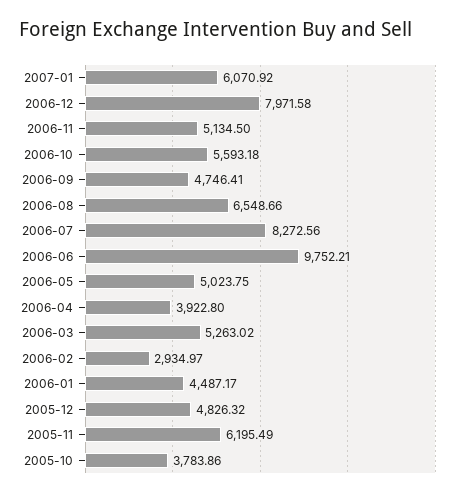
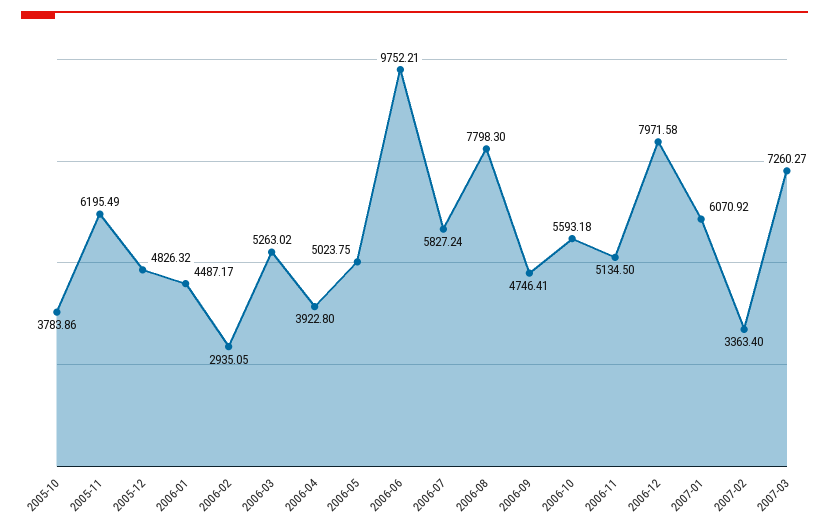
2006-08: 6548.66 -> 7798.3
2006-07: 8272.56 -> 5827.24
2006-02: 2934.97 -> 2935.05
2007-02: none -> 3363.4
2007-03: none -> 7260.27

